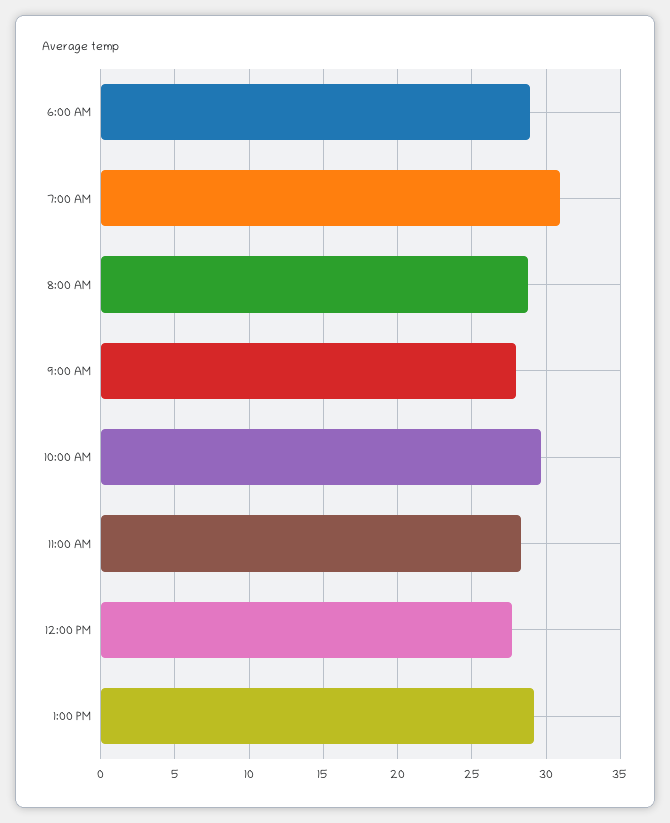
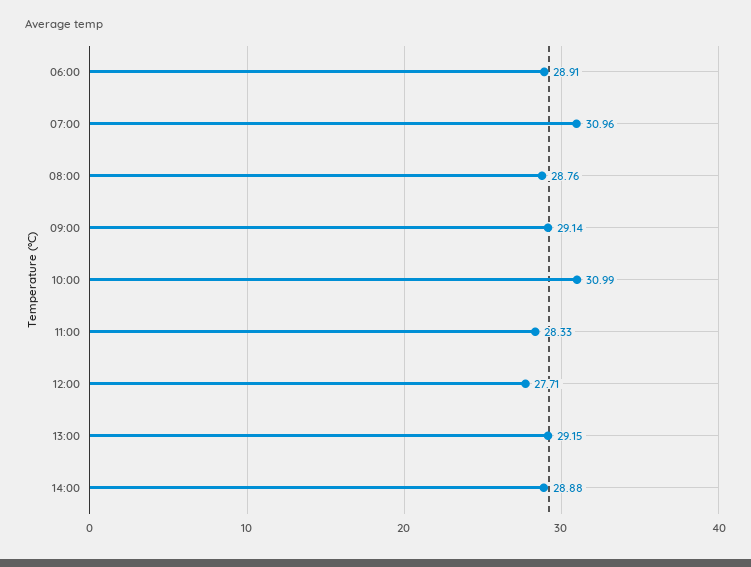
9:00 AM: 28 -> 29.14
10:00 AM: 29.5 -> 30.99
14:00: none -> 28.88

